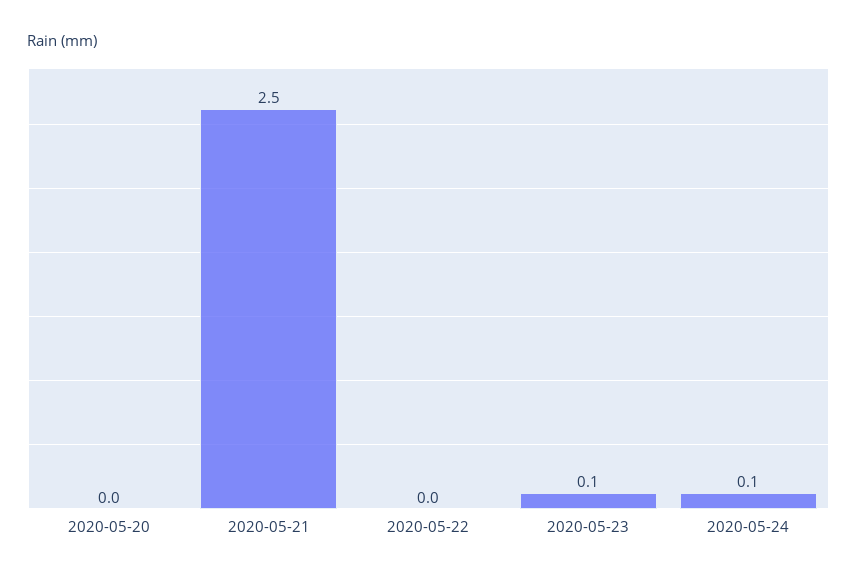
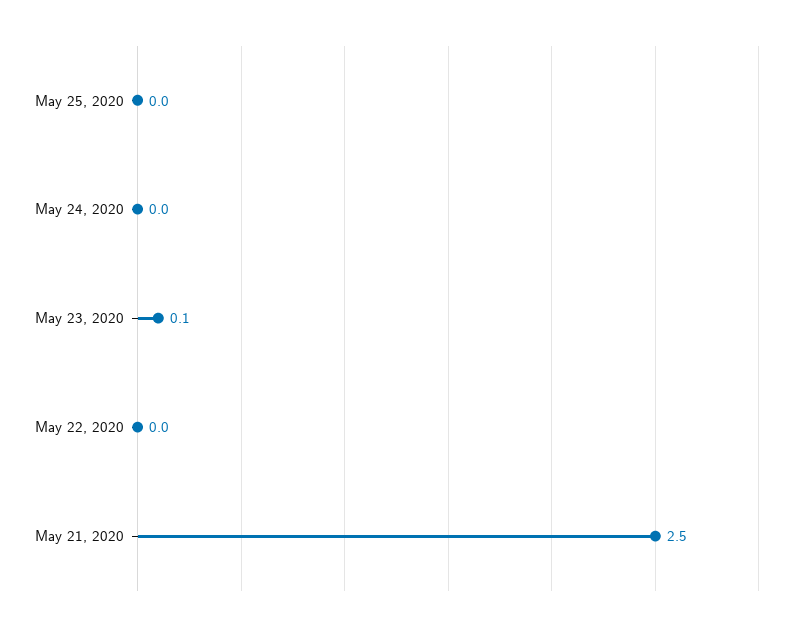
2020-05-20: 0 -> none
2020-05-24: 0.1 -> 0
May 25, 2020: none -> 0

